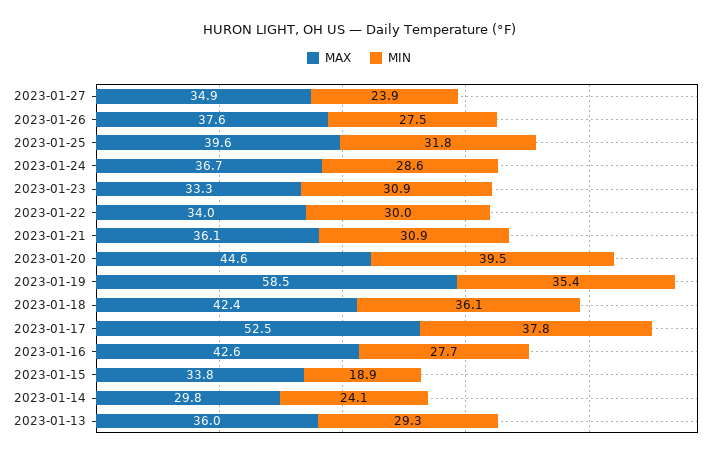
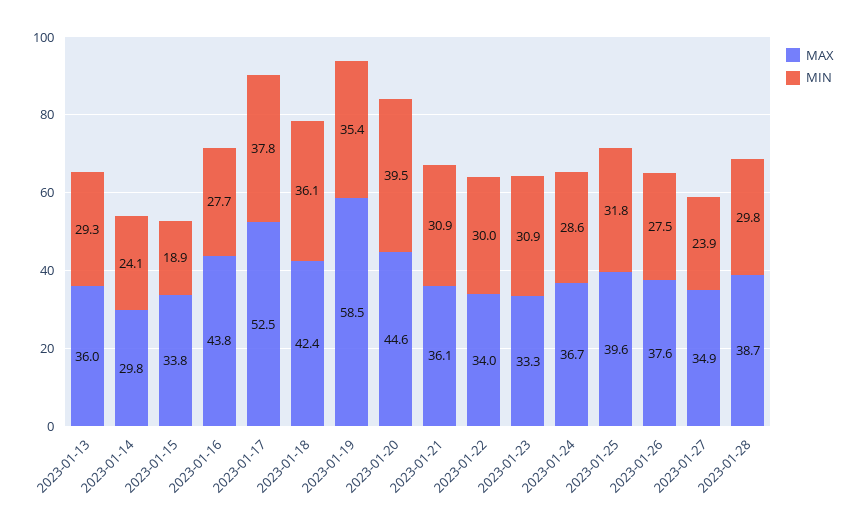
MAX, 2023-01-16: 42.6 -> 43.8
MAX, 2023-01-28: none -> 38.7
MIN, 2023-01-28: none -> 29.8

